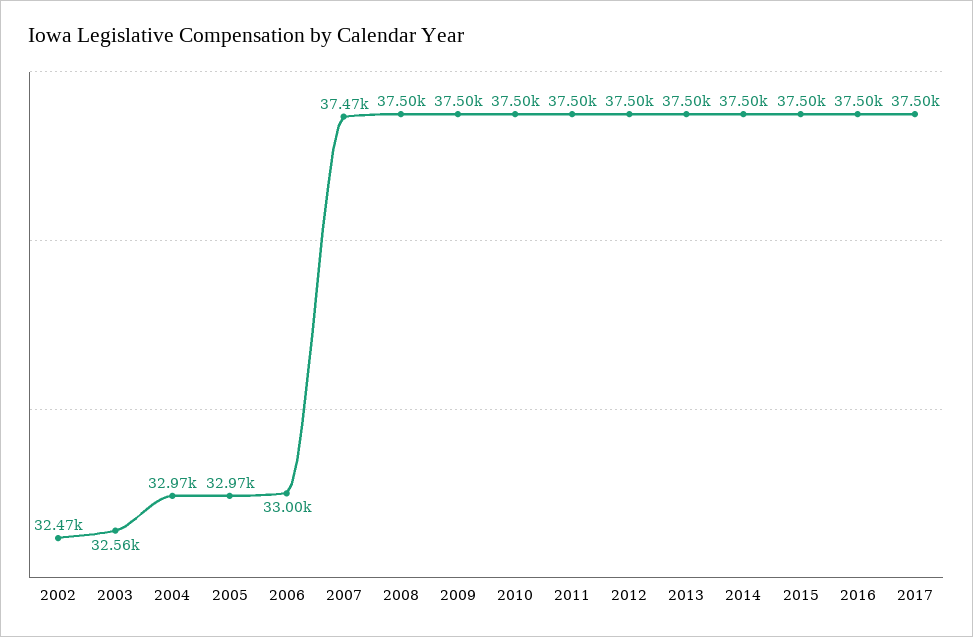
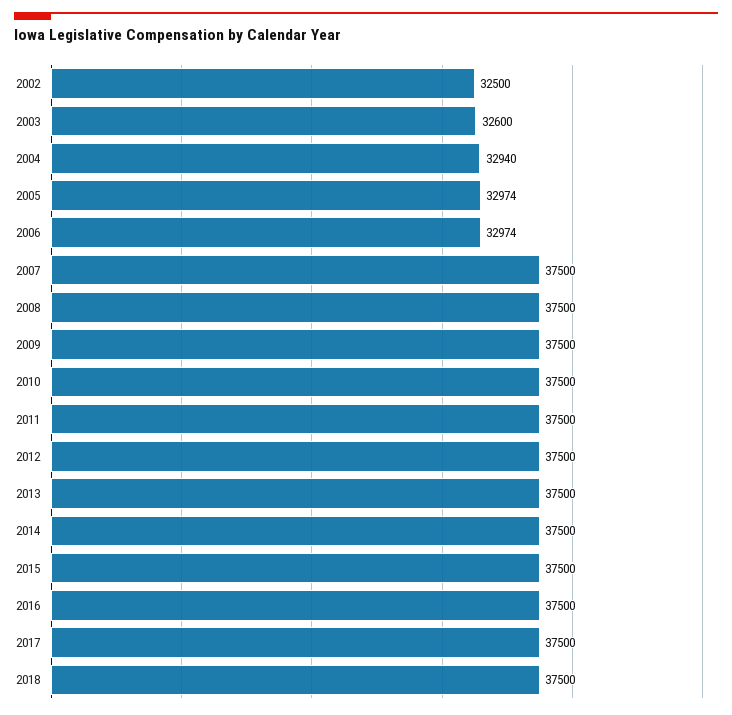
2002: 32470 -> 32500
2003: 32560 -> 32600
2004: 32970 -> 32940
2006: 33000 -> 32974
2007: 37470 -> 37500
2018: none -> 37500

